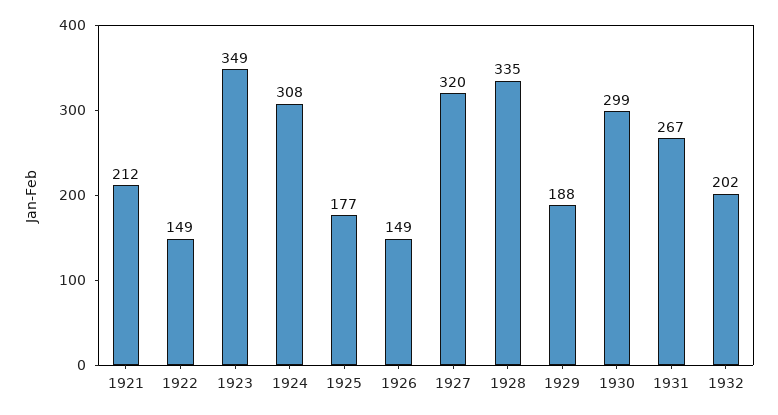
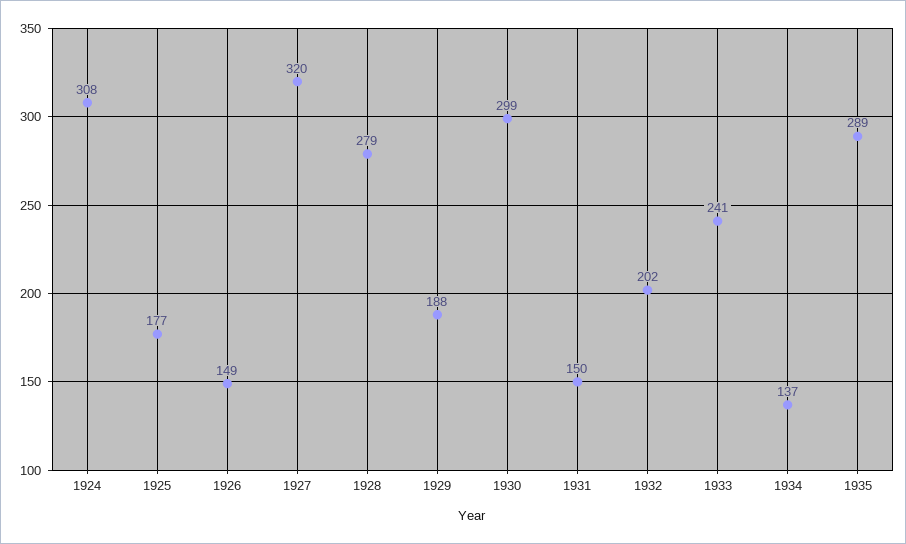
1921: 212 -> none
1922: 149 -> none
1923: 349 -> none
1928: 335 -> 279
1931: 267 -> 150
1933: none -> 241
1934: none -> 137
1935: none -> 289

